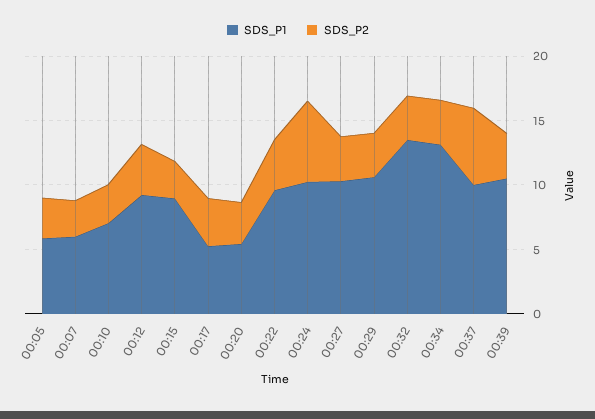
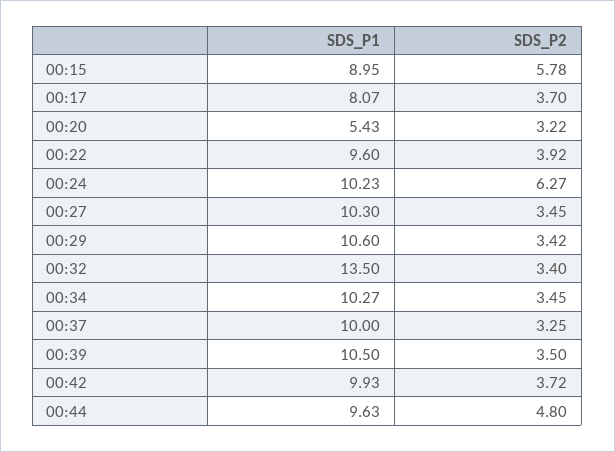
SDS_P1, 00:05: 6 -> none
SDS_P2, 00:05: 3 -> none
SDS_P1, 00:07: 6 -> none
SDS_P2, 00:07: 3 -> none
SDS_P1, 00:10: 7 -> none
SDS_P2, 00:10: 3 -> none
SDS_P1, 00:12: 9 -> none
SDS_P2, 00:12: 4 -> none
SDS_P2, 00:15: 3 -> 5.78
SDS_P1, 00:17: 5 -> 8.07
SDS_P1, 00:34: 13 -> 10.27
SDS_P2, 00:37: 6 -> 3.25
SDS_P1, 00:42: none -> 9.93
SDS_P2, 00:42: none -> 3.72
SDS_P1, 00:44: none -> 9.63
SDS_P2, 00:44: none -> 4.8

